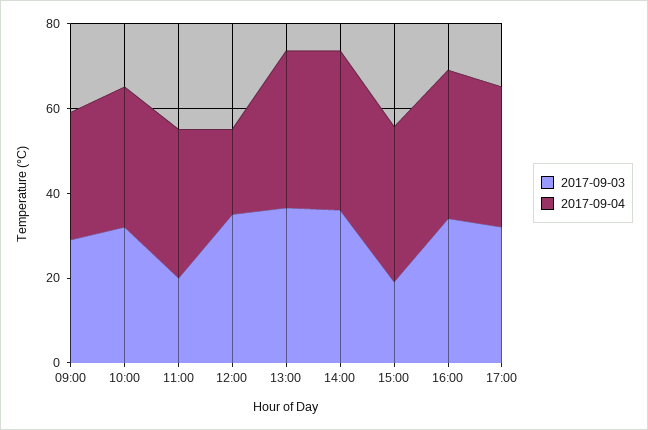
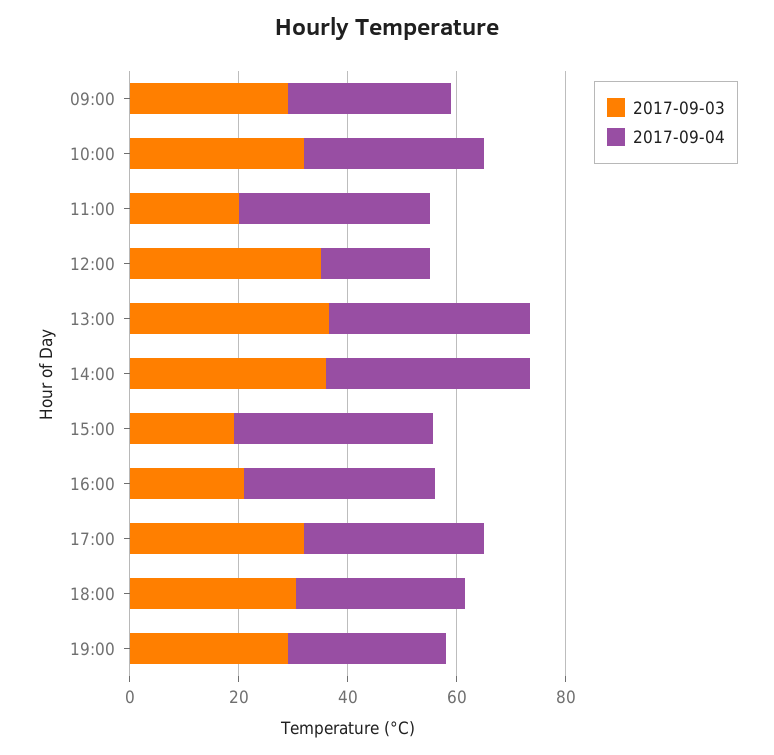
2017-09-03, 16:00: 35 -> 20
2017-09-03, 18:00: none -> 30
2017-09-04, 18:00: none -> 30
2017-09-03, 19:00: none -> 30
2017-09-04, 19:00: none -> 30

